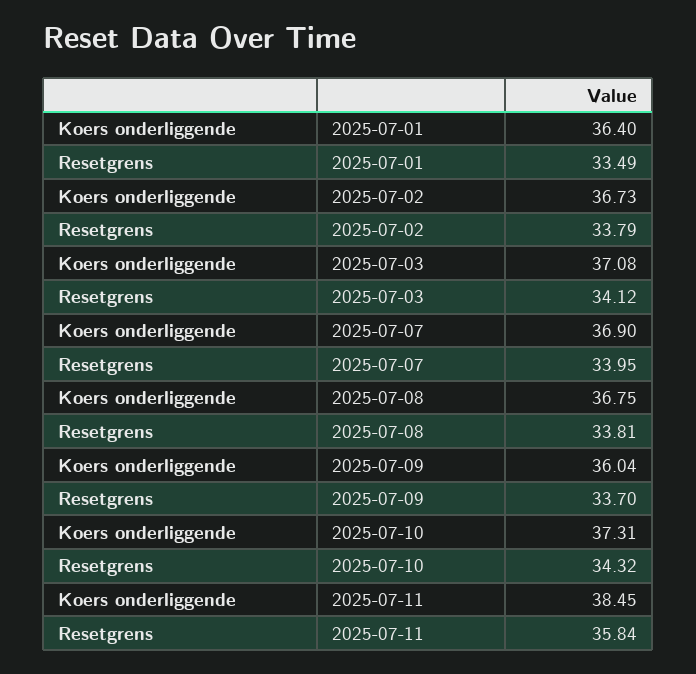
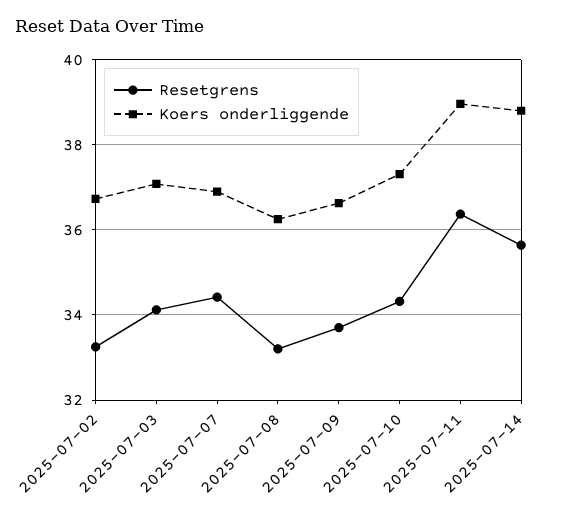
Koers onderliggende, 2025-07-01: 36.4 -> none
Resetgrens, 2025-07-01: 33.49 -> none
Resetgrens, 2025-07-02: 33.79 -> 33.2
Resetgrens, 2025-07-07: 33.95 -> 34.4
Koers onderliggende, 2025-07-08: 36.75 -> 36.2
Resetgrens, 2025-07-08: 33.81 -> 33.2
Koers onderliggende, 2025-07-09: 36.04 -> 36.6
Koers onderliggende, 2025-07-11: 38.45 -> 39
Resetgrens, 2025-07-11: 35.84 -> 36.4
Resetgrens, 2025-07-14: none -> 35.6
Koers onderliggende, 2025-07-14: none -> 38.8

